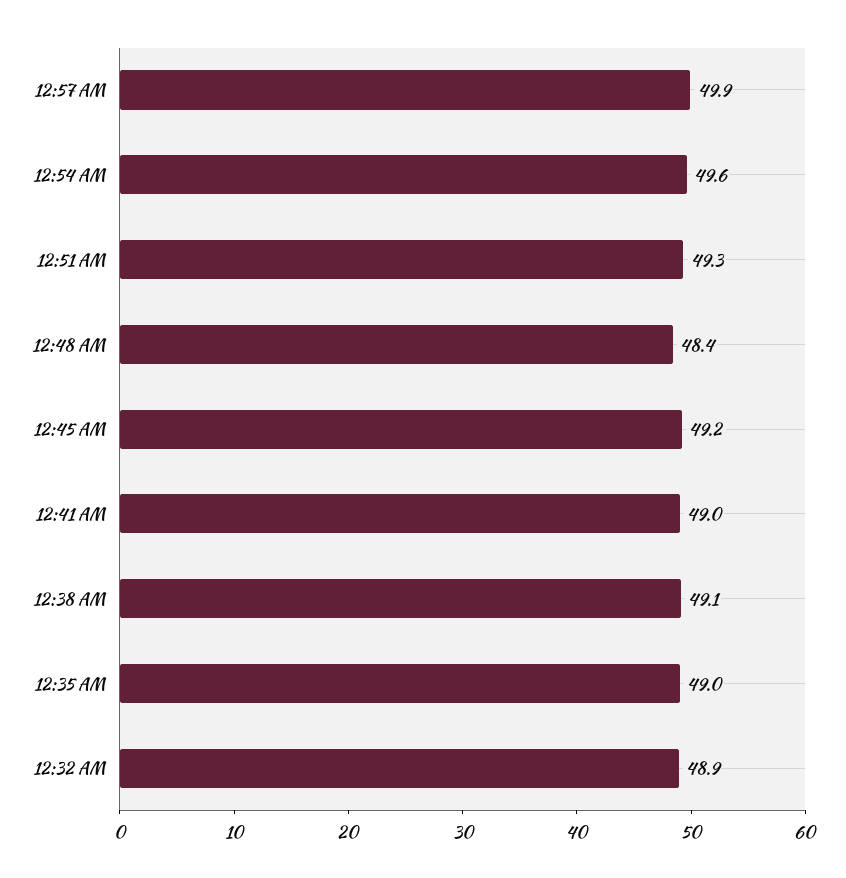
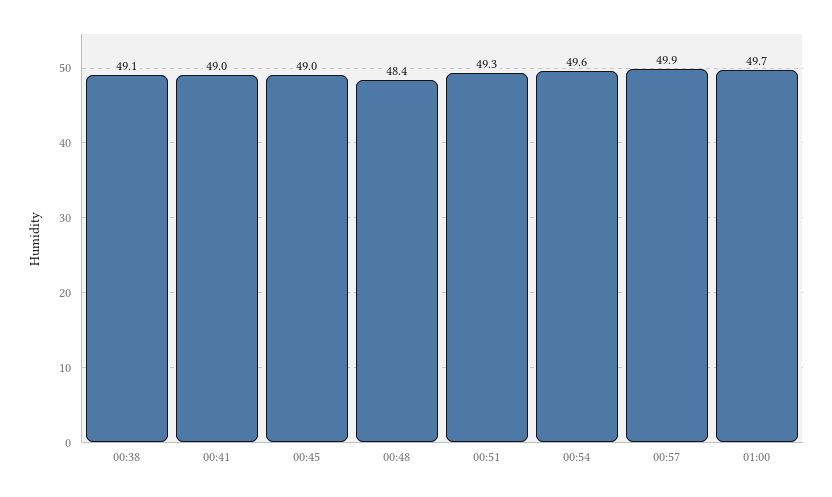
12:45 AM: 49.2 -> 49
12:35 AM: 49 -> none
12:32 AM: 48.9 -> none
01:00: none -> 49.7

